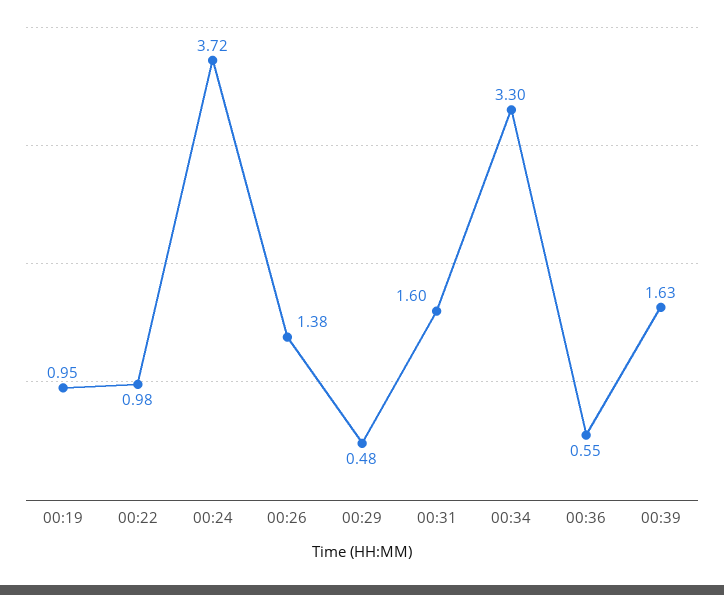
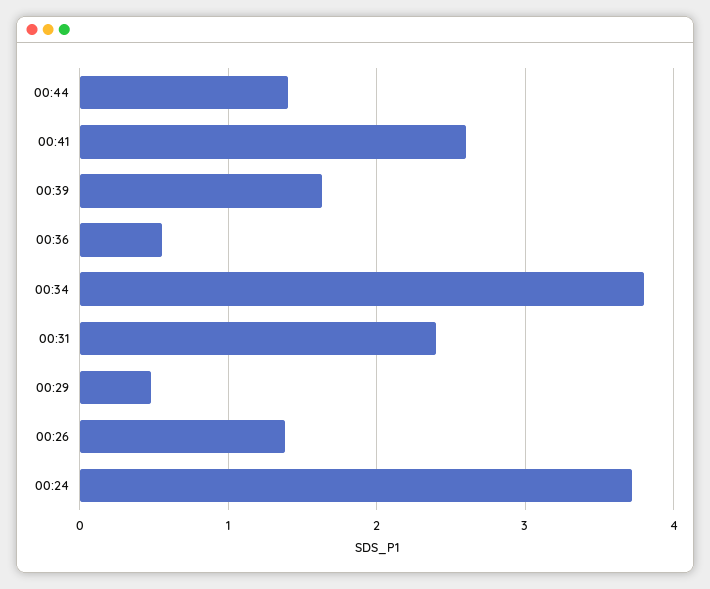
00:19: 0.95 -> none
00:22: 0.98 -> none
00:31: 1.6 -> 2.4
00:34: 3.3 -> 3.8
00:44: none -> 1.4
00:41: none -> 2.6

